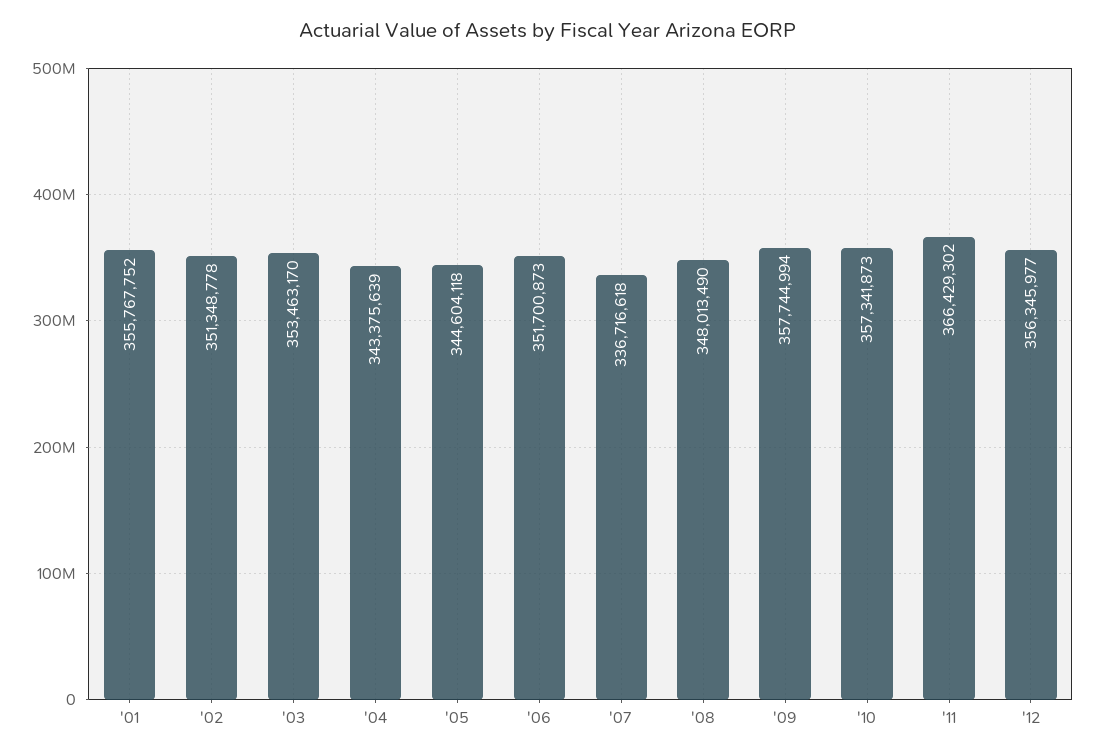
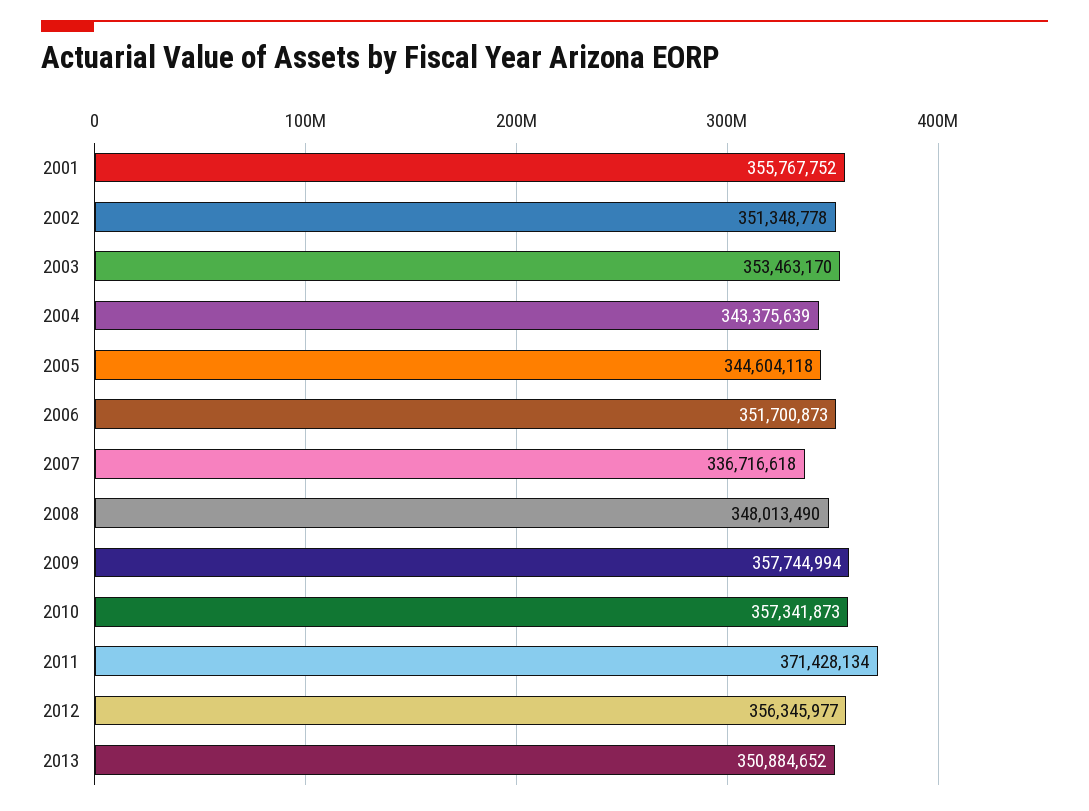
'11: 366429302 -> 371428134
2013: none -> 350884652

